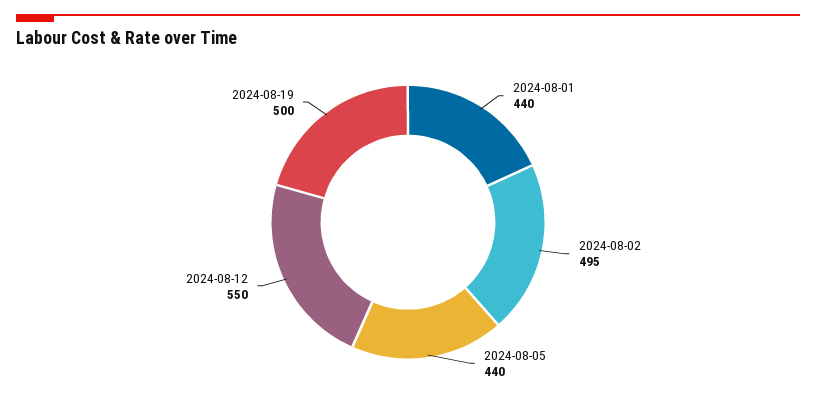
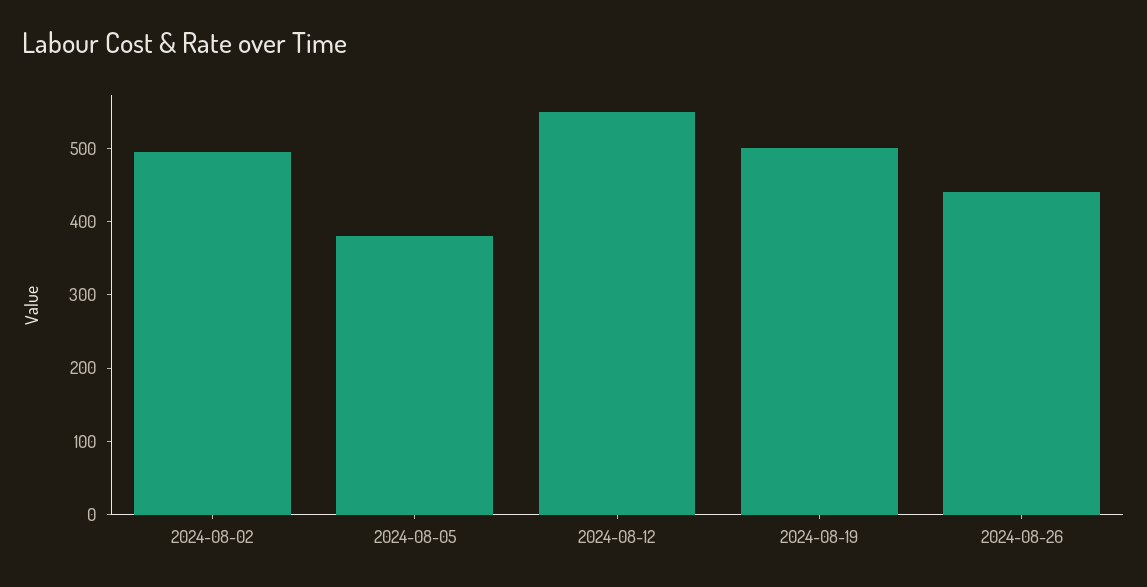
2024-08-01: 440 -> none
2024-08-05: 440 -> 380
2024-08-26: none -> 440

